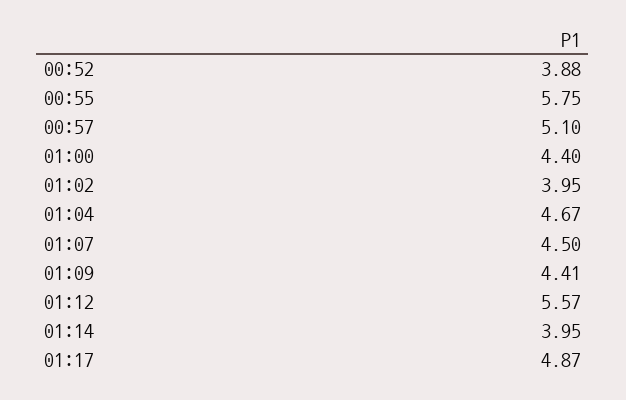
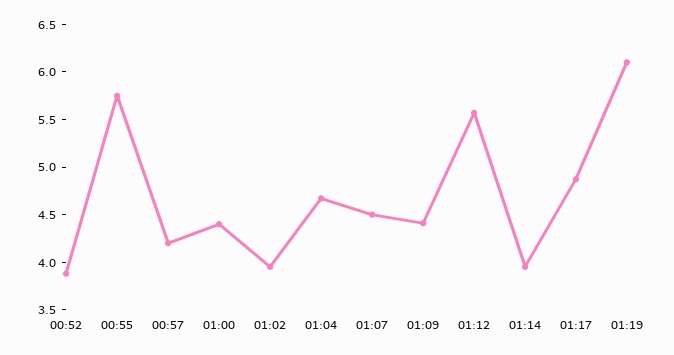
00:57: 5.1 -> 4.2
01:19: none -> 6.1

